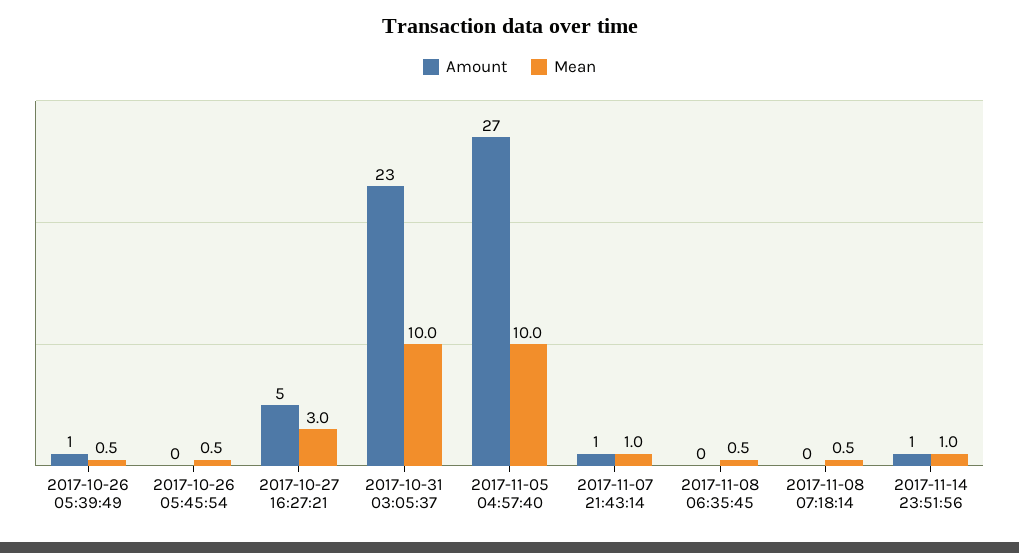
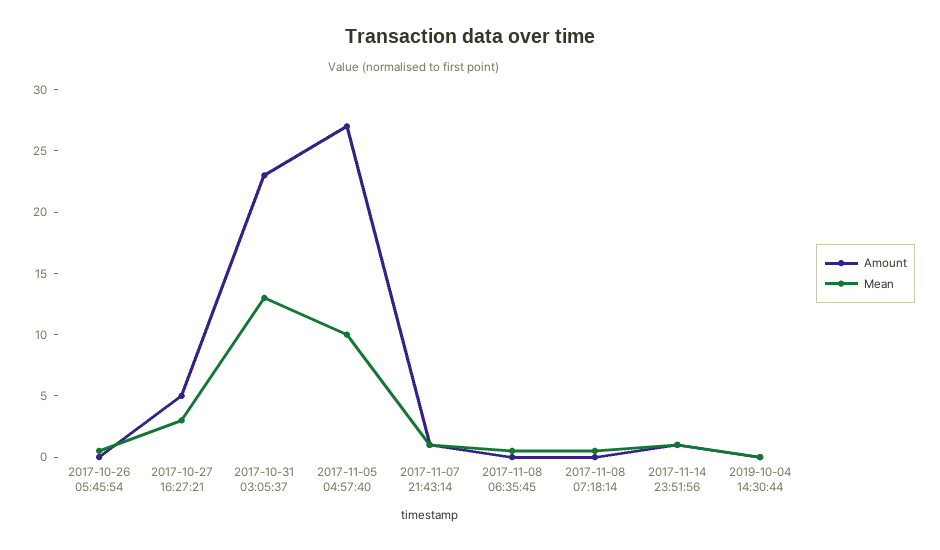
Amount, 2017-10-26 05:39:49: 1 -> none
Mean, 2017-10-26 05:39:49: 0.5 -> none
Mean, 2017-10-31 03:05:37: 10 -> 13
Amount, 2019-10-04 14:30:44: none -> 0
Mean, 2019-10-04 14:30:44: none -> 0

